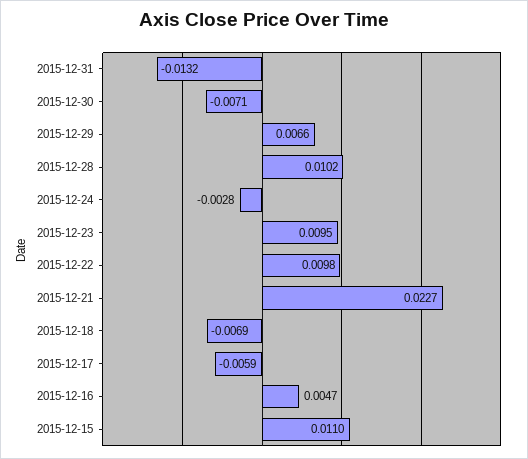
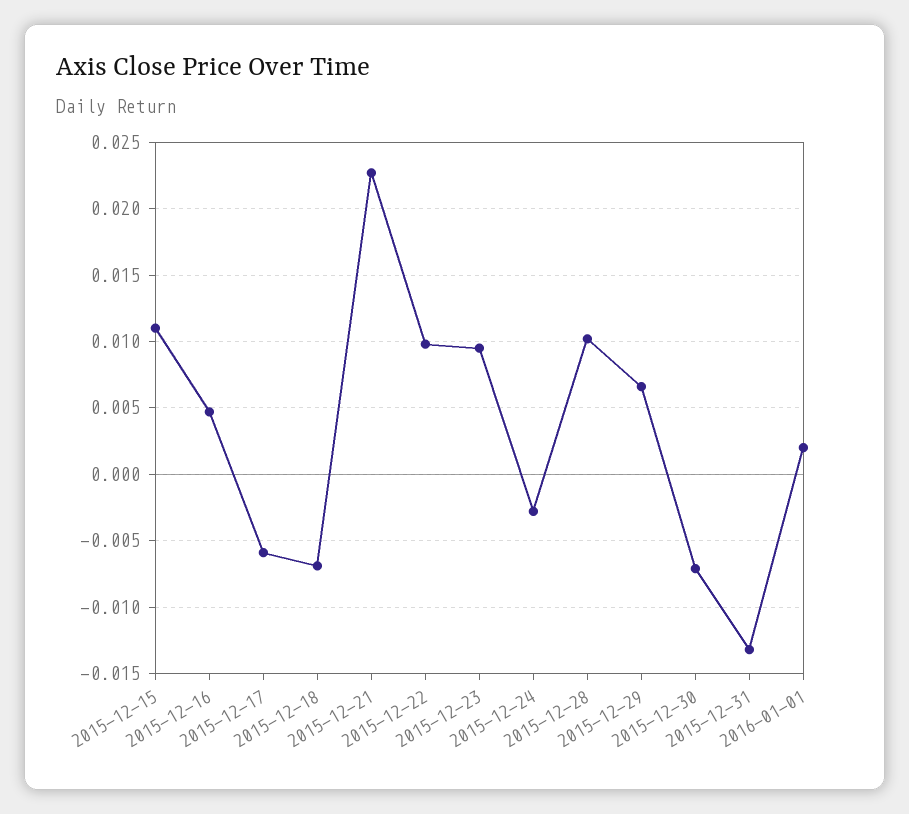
2016-01-01: none -> 0.002

